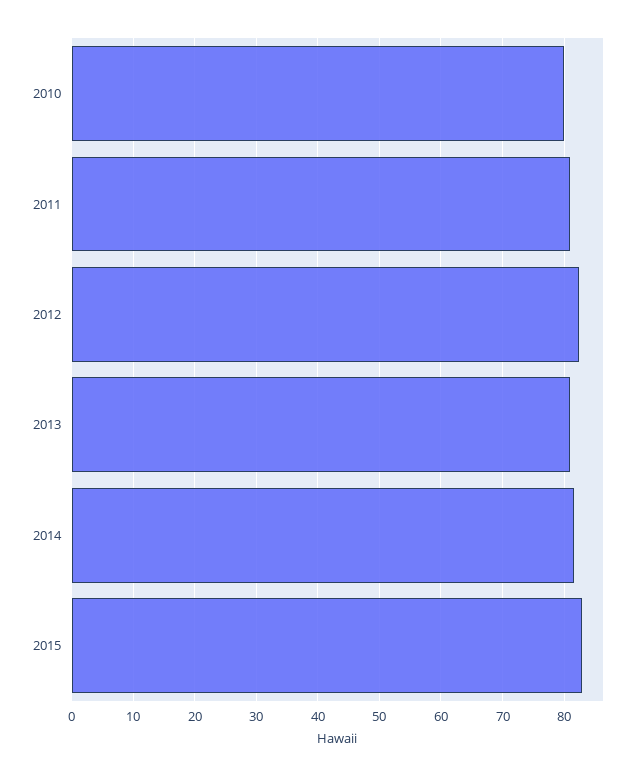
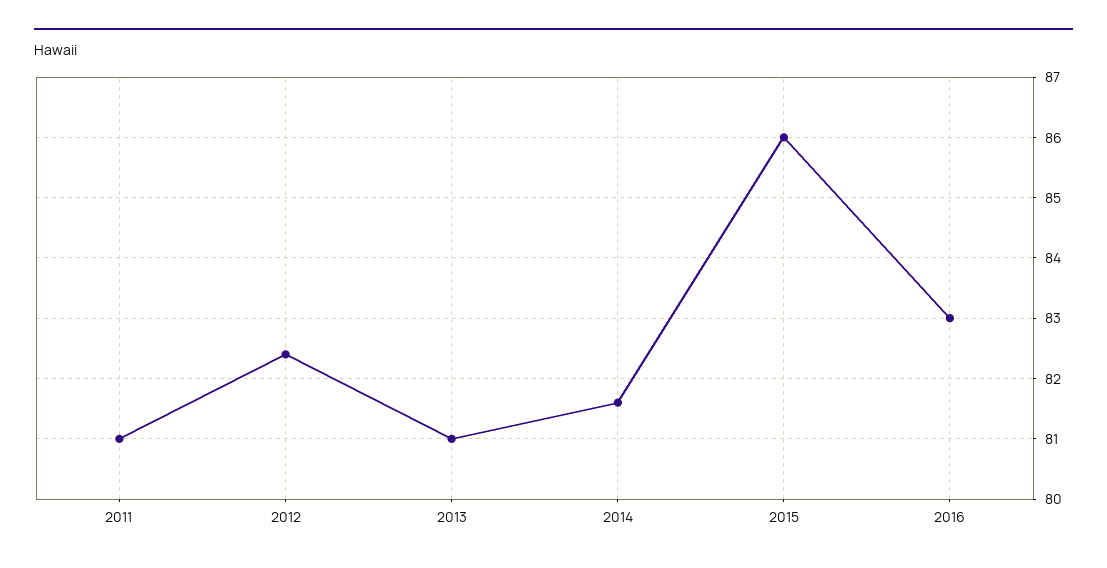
2010: 80 -> none
2015: 83 -> 86
2016: none -> 83

